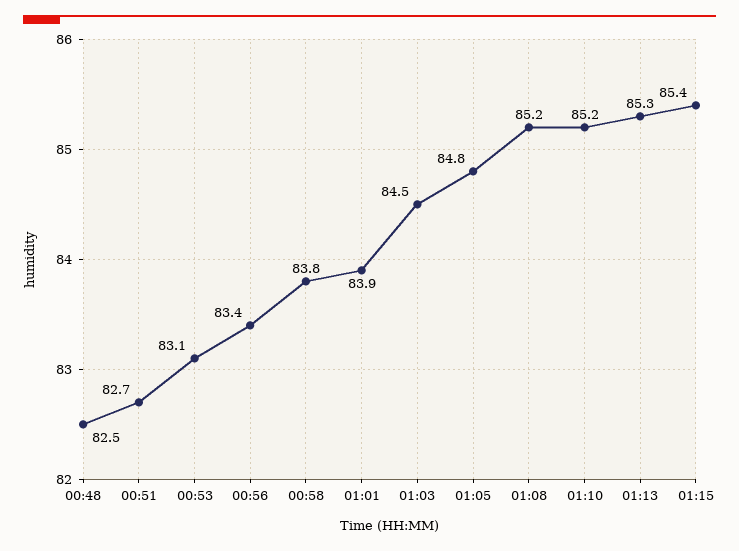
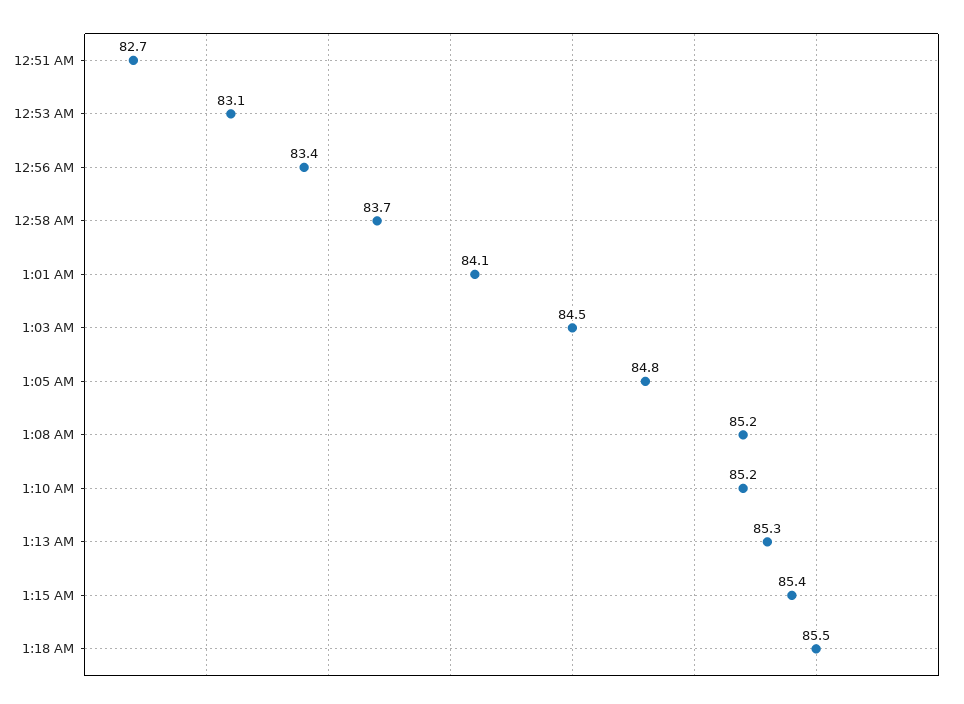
00:48: 82.5 -> none
00:58: 83.8 -> 83.7
01:01: 83.9 -> 84.1
1:18 AM: none -> 85.5

